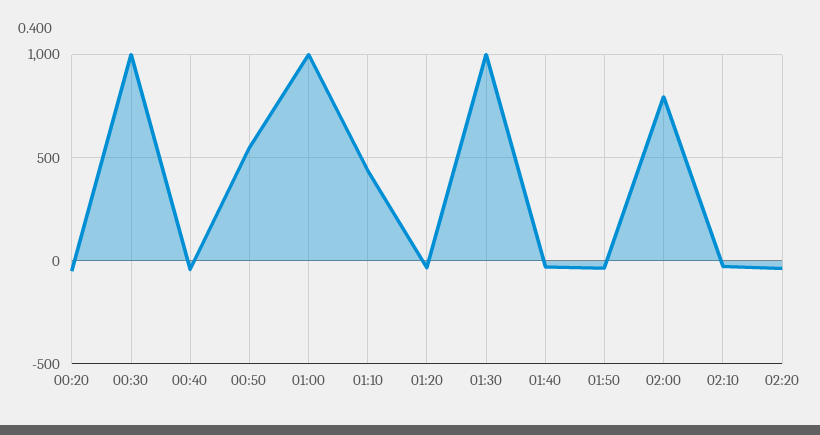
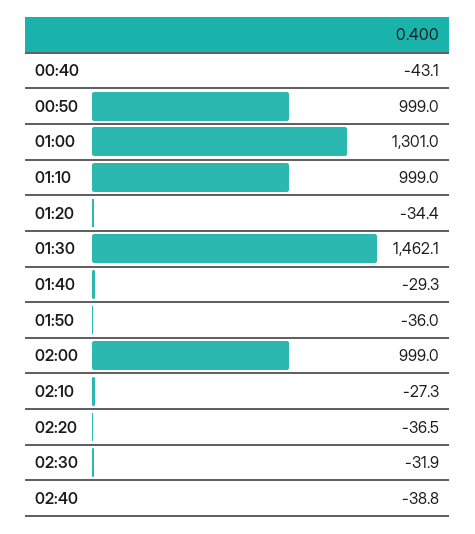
00:20: -50 -> none
00:30: 1000 -> none
00:50: 550 -> 999
01:00: 1000 -> 1301
01:10: 450 -> 999
01:30: 1000 -> 1462.1
02:00: 800 -> 999
02:30: none -> -31.9
02:40: none -> -38.8

